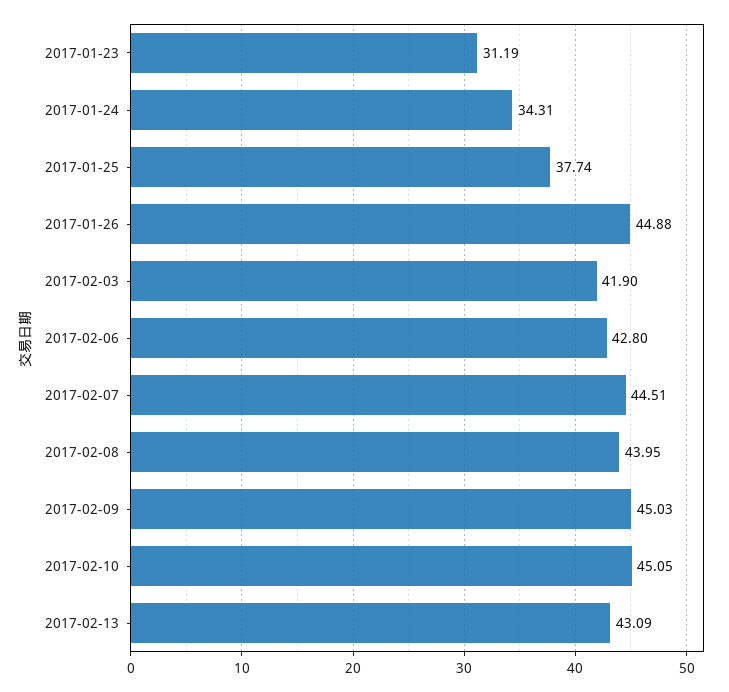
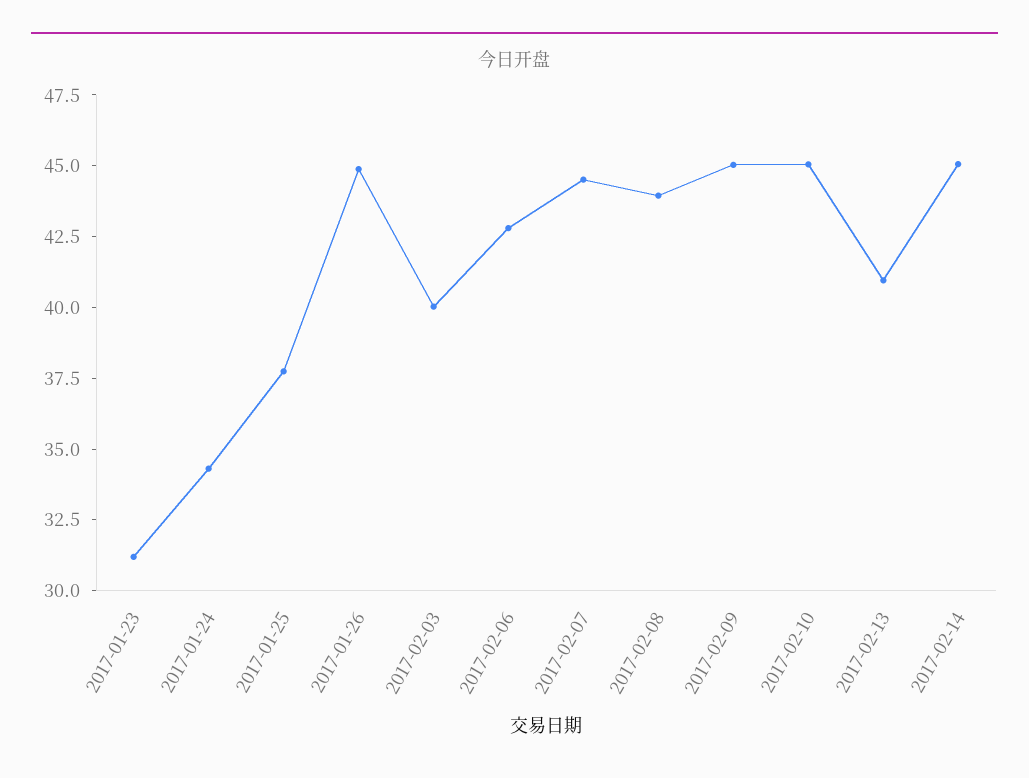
2017-02-03: 41.9 -> 40
2017-02-13: 43.09 -> 41
2017-02-14: none -> 45

